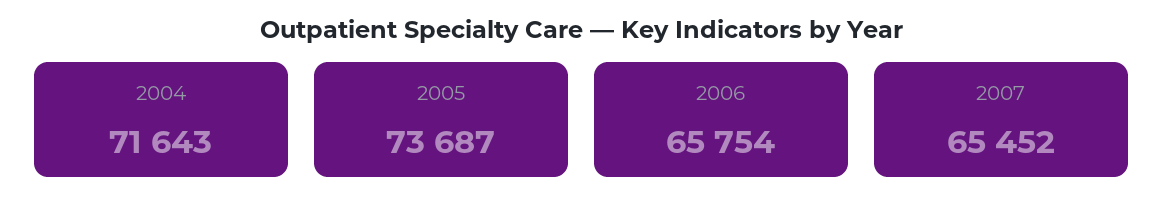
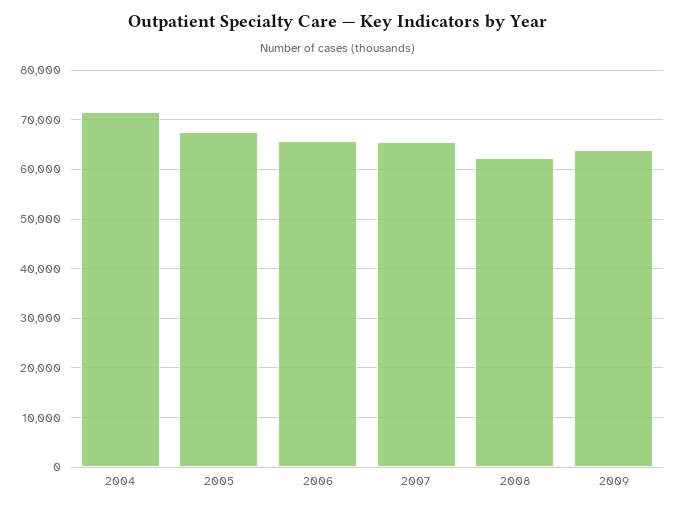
2005: 73687 -> 68000
2008: none -> 62000
2009: none -> 64000

